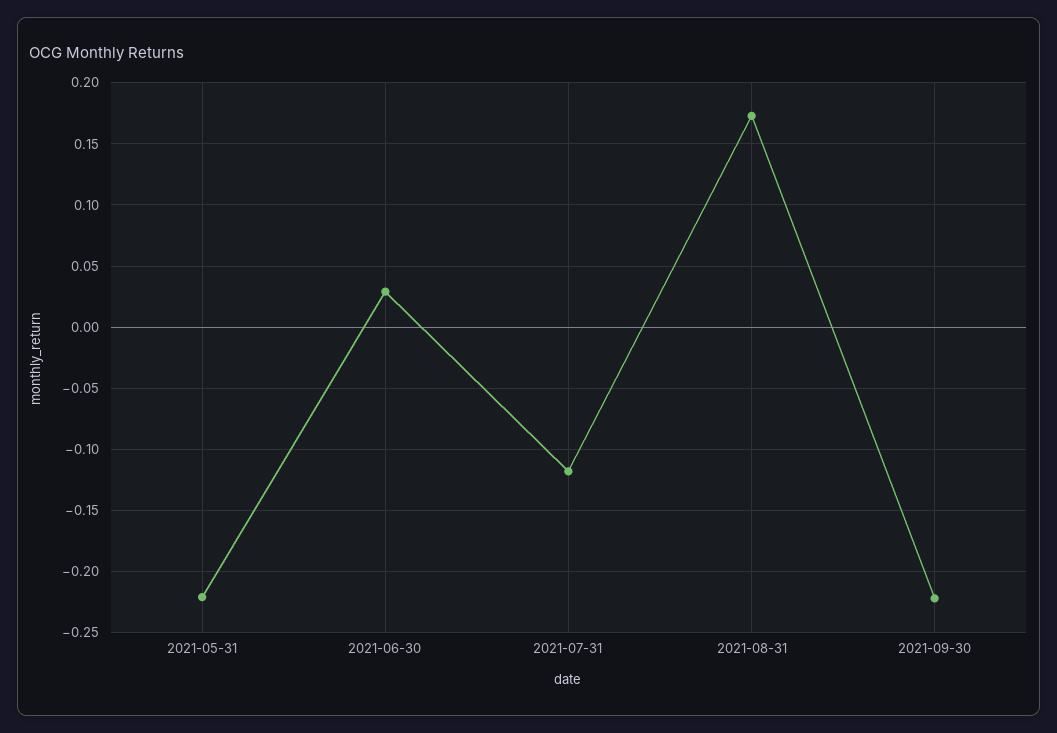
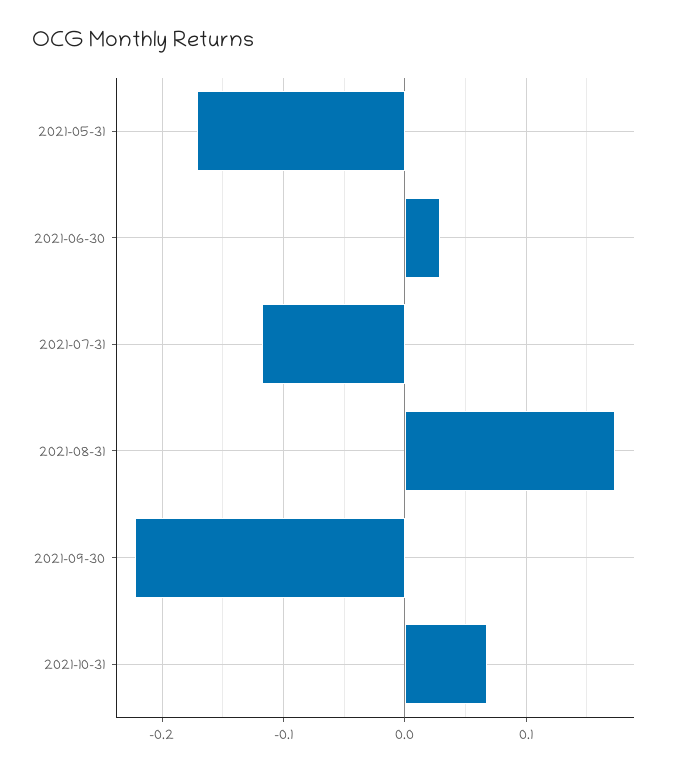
2021-05-31: -0.22 -> -0.17
2021-10-31: none -> 0.07

